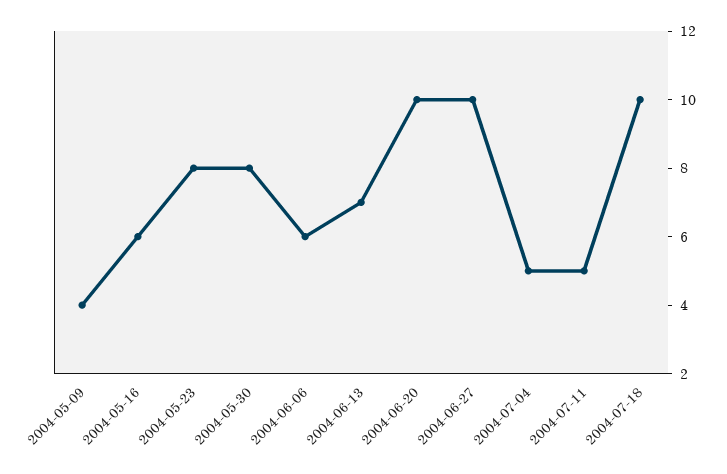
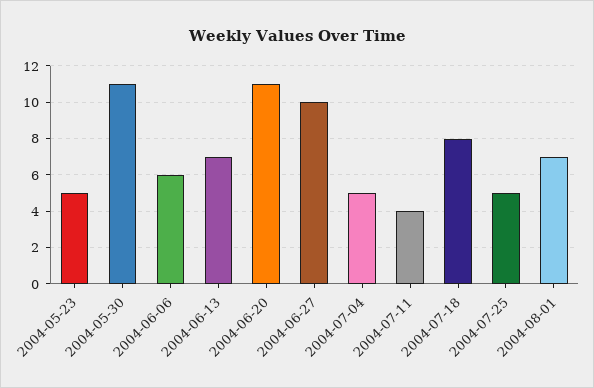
2004-05-09: 4 -> none
2004-05-16: 6 -> none
2004-05-23: 8 -> 5
2004-05-30: 8 -> 11
2004-06-20: 10 -> 11
2004-07-11: 5 -> 4
2004-07-18: 10 -> 8
2004-07-25: none -> 5
2004-08-01: none -> 7

